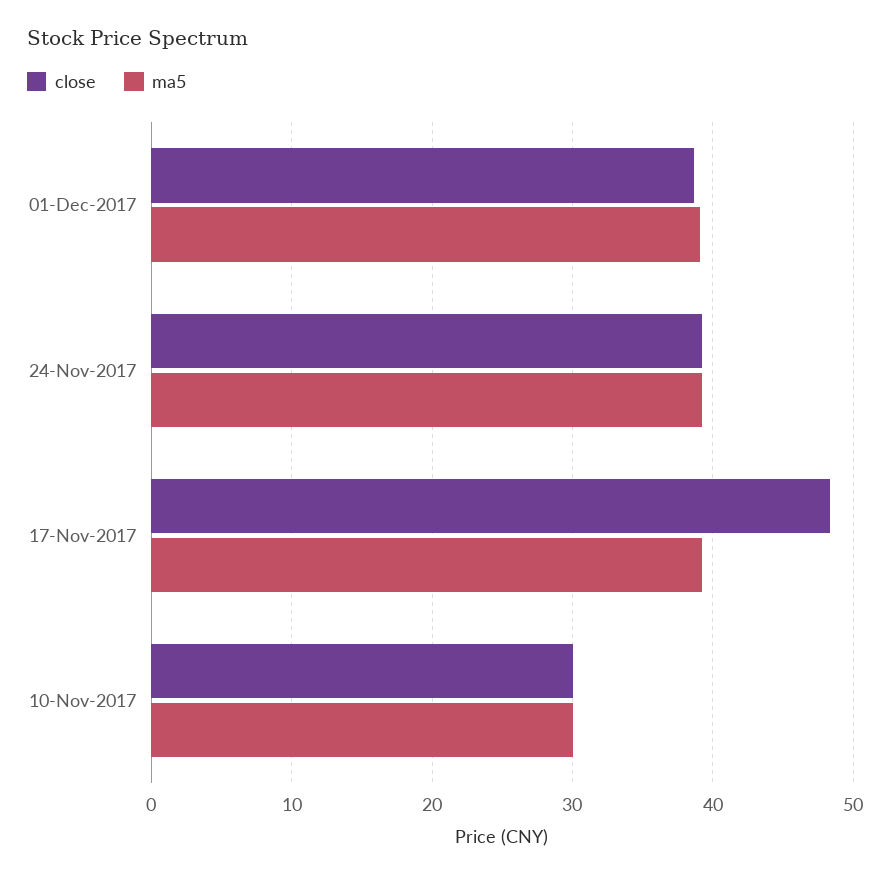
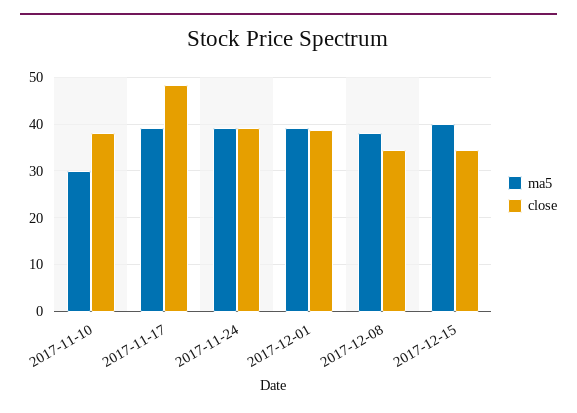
close, 10-Nov-2017: 30 -> 38
ma5, 2017-12-08: none -> 38
close, 2017-12-08: none -> 34
ma5, 2017-12-15: none -> 40
close, 2017-12-15: none -> 34

